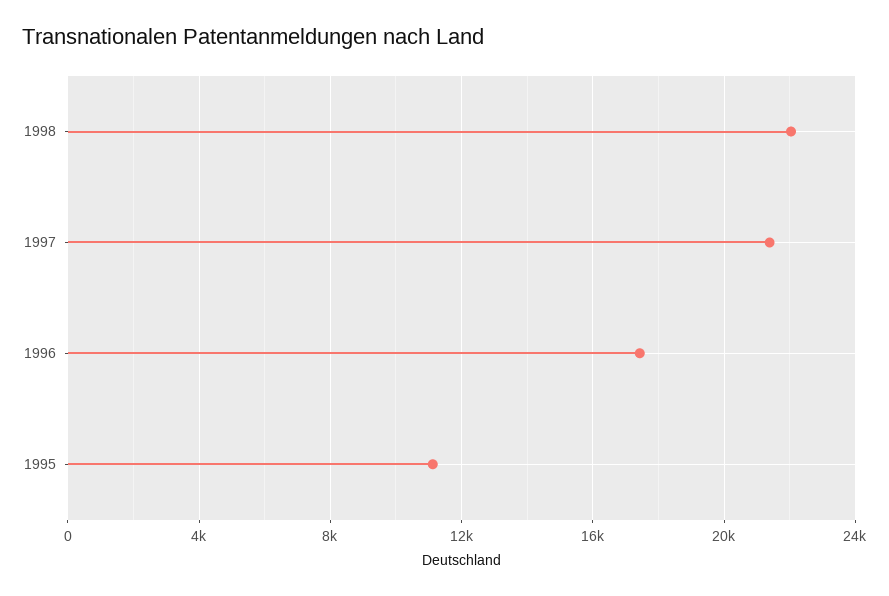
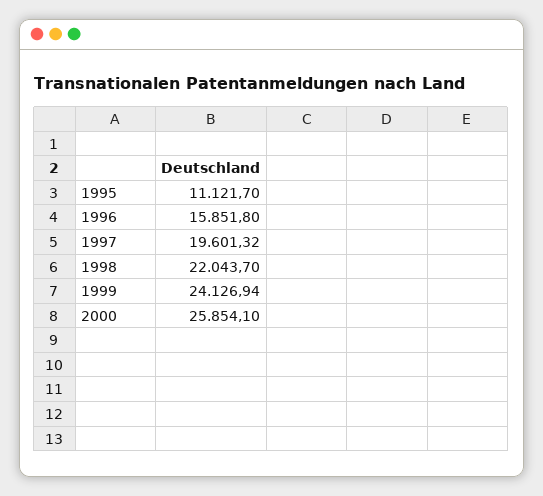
1997: 21500 -> 19601.32
1996: 17500 -> 15851.8
1999: none -> 24126.94
2000: none -> 25854.1

